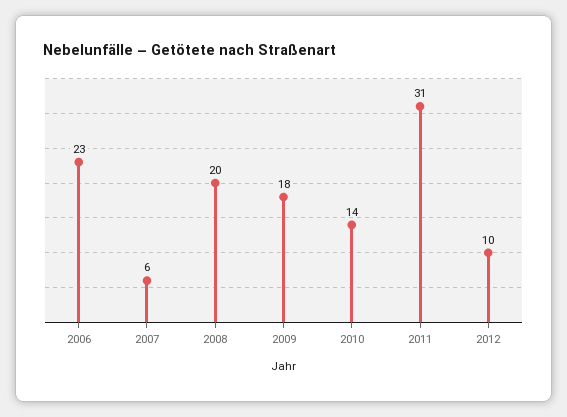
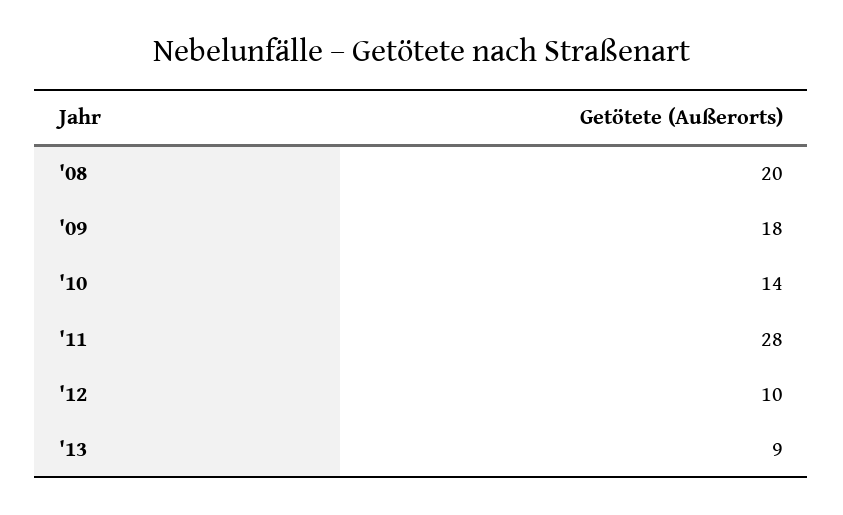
2006: 23 -> none
2007: 6 -> none
2011: 31 -> 28
'13: none -> 9

